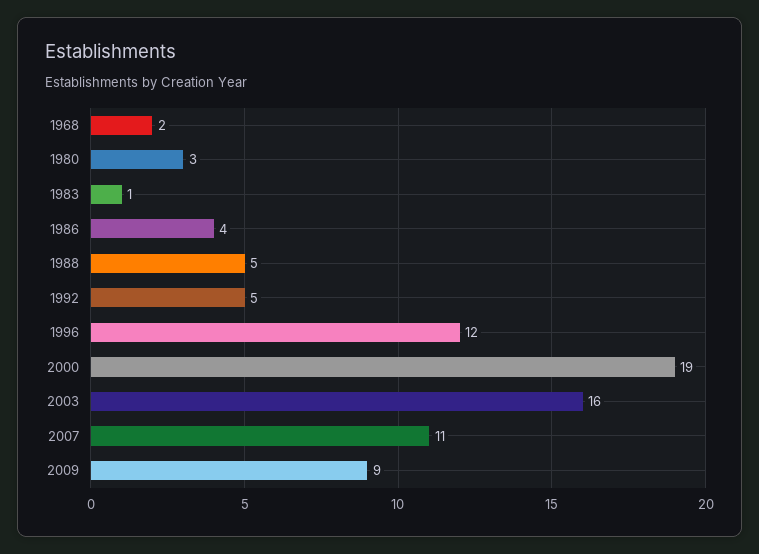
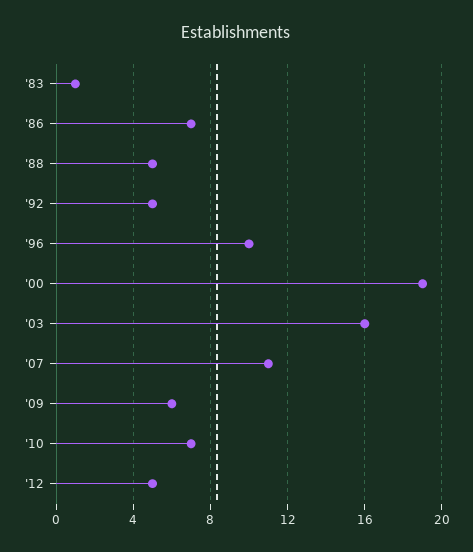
1968: 2 -> none
1980: 3 -> none
1986: 4 -> 7
1996: 12 -> 10
2009: 9 -> 6
'10: none -> 7
'12: none -> 5

